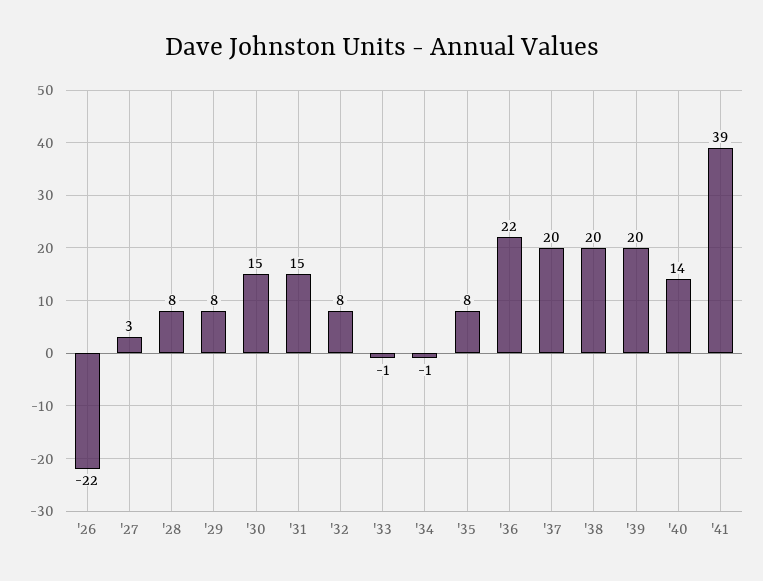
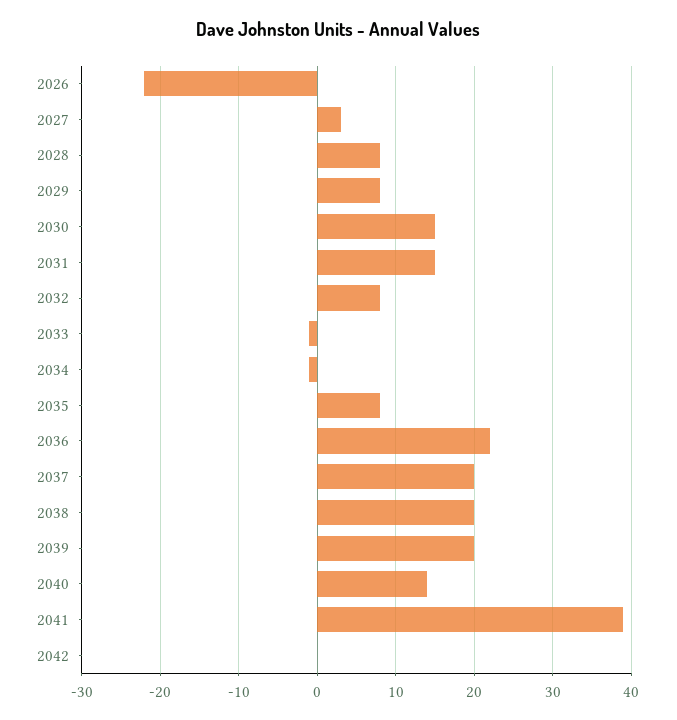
2042: none -> 0

